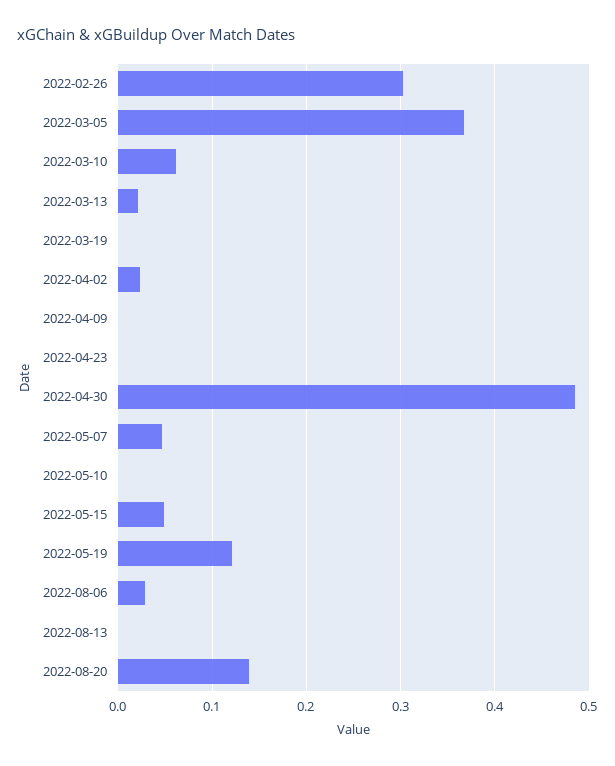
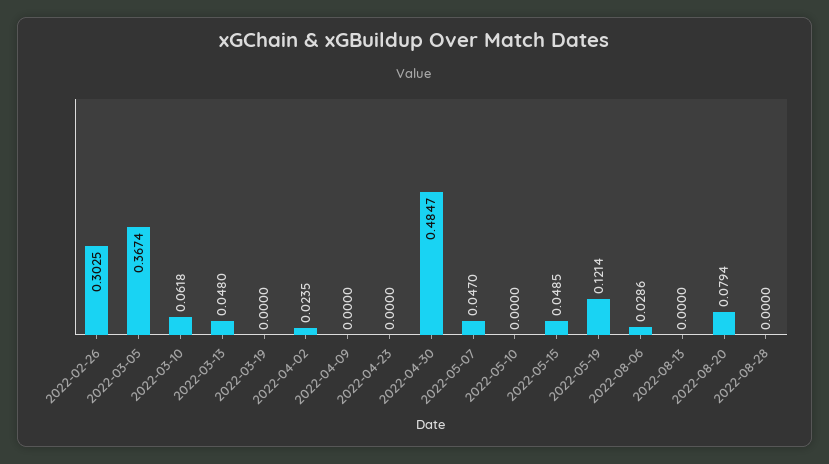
2022-03-13: 0.02 -> 0.048
2022-08-20: 0.14 -> 0.0794
2022-08-28: none -> 0

